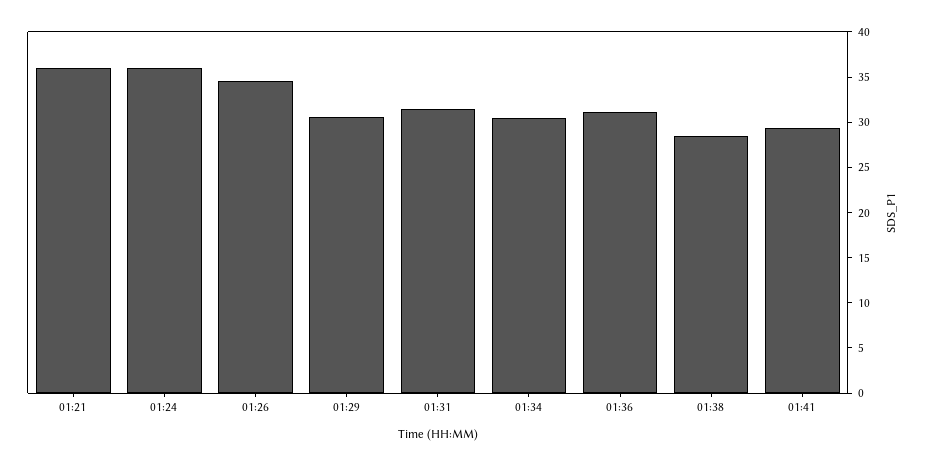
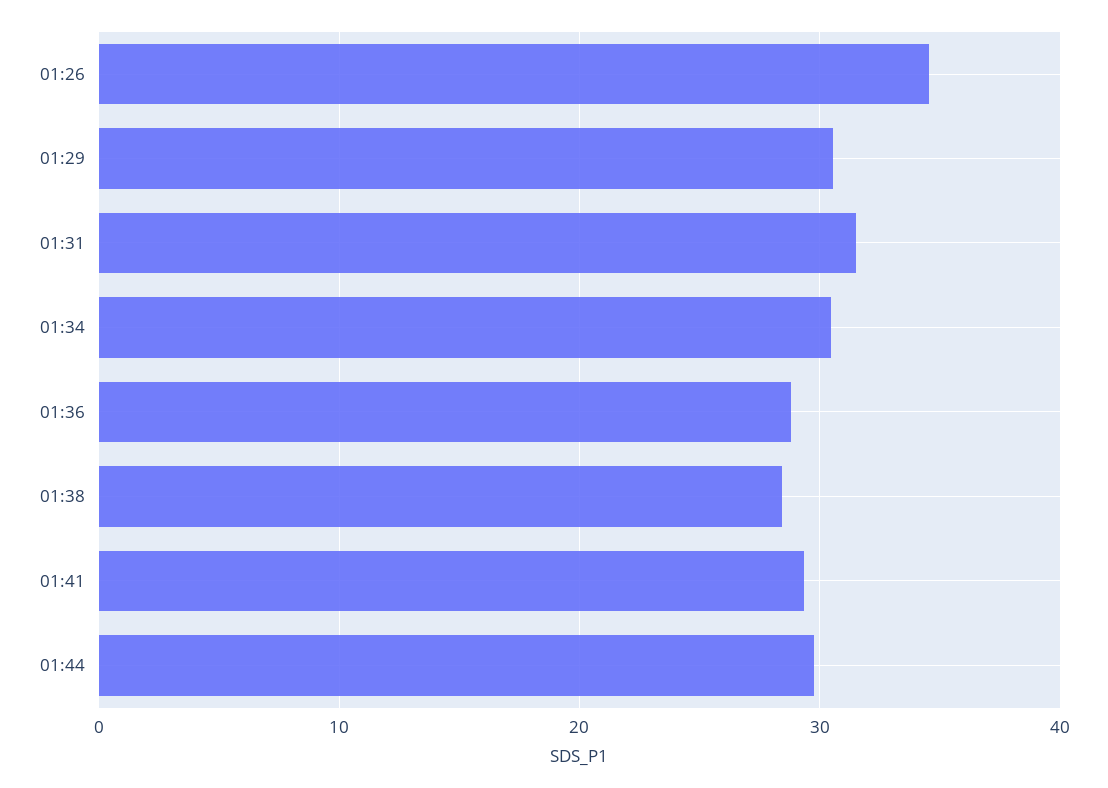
01:21: 36 -> none
01:24: 36 -> none
01:36: 31 -> 29
01:44: none -> 30

